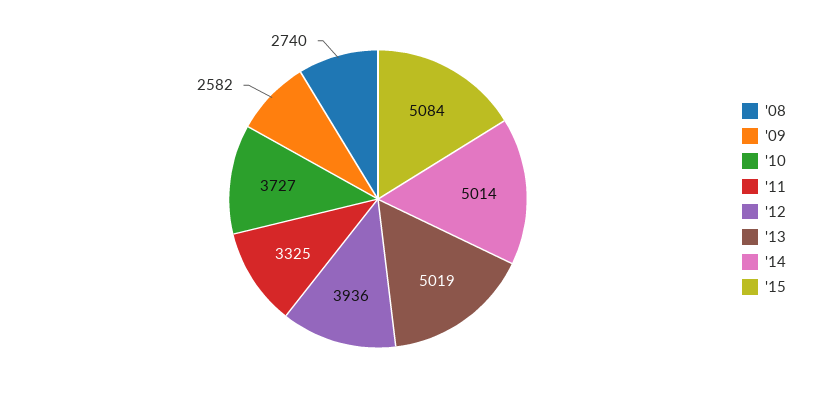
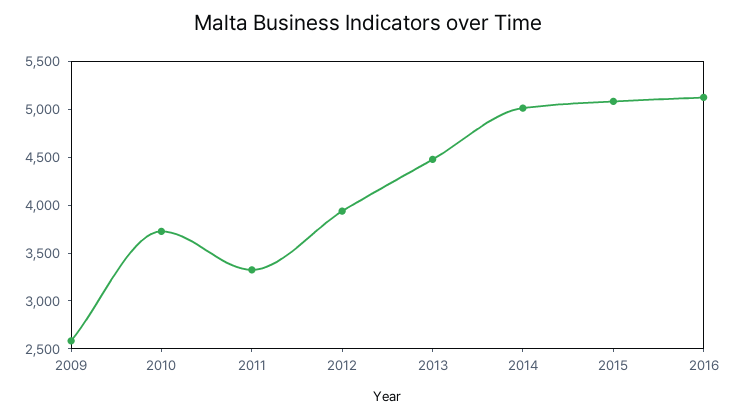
'08: 2740 -> none
'13: 5019 -> 4500
2016: none -> 5100

